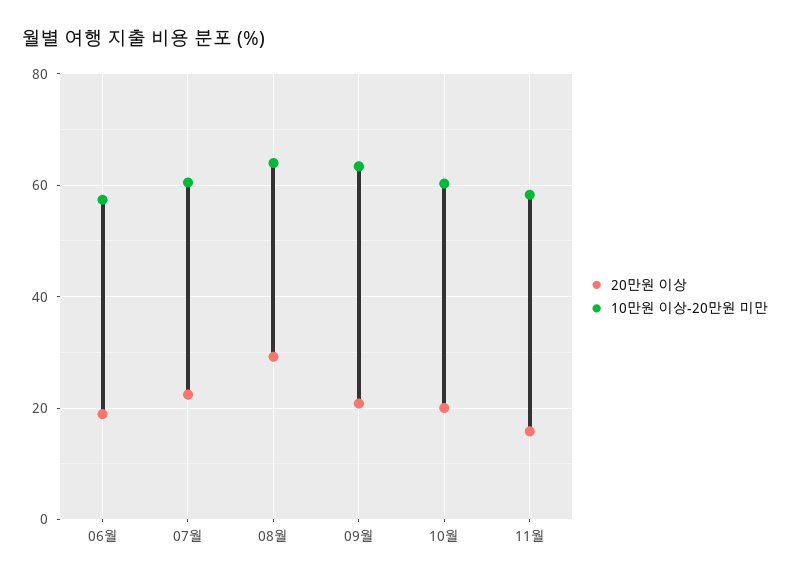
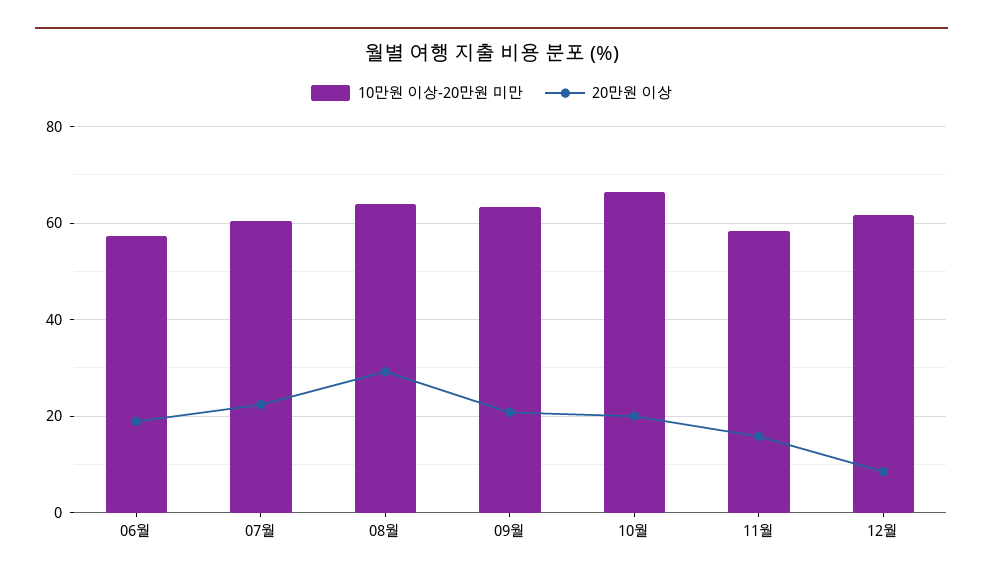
10만원 이상-20만원 미만, 10월: 60 -> 66
10만원 이상-20만원 미만, 12월: none -> 62
20만원 이상, 12월: none -> 8

